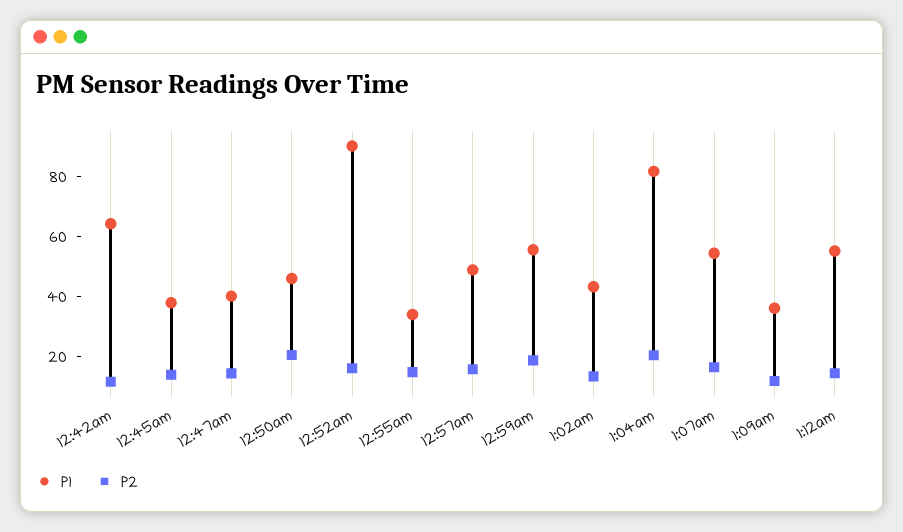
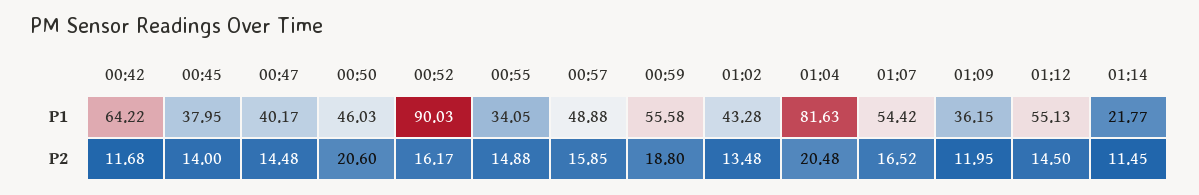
P1, 01:14: none -> 21.77
P2, 01:14: none -> 11.45

